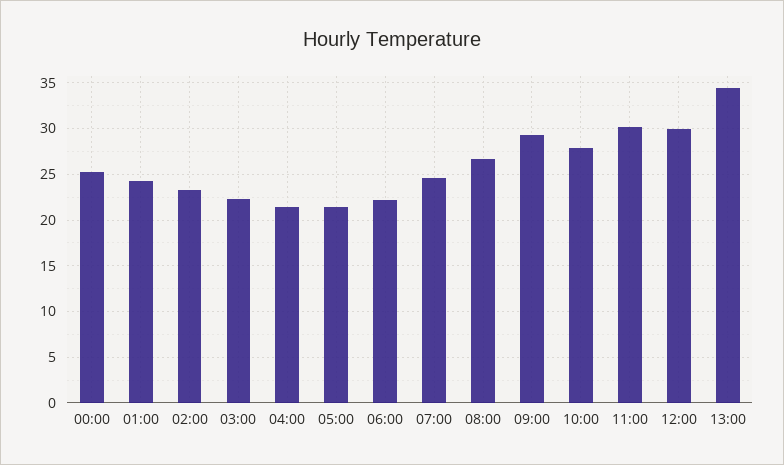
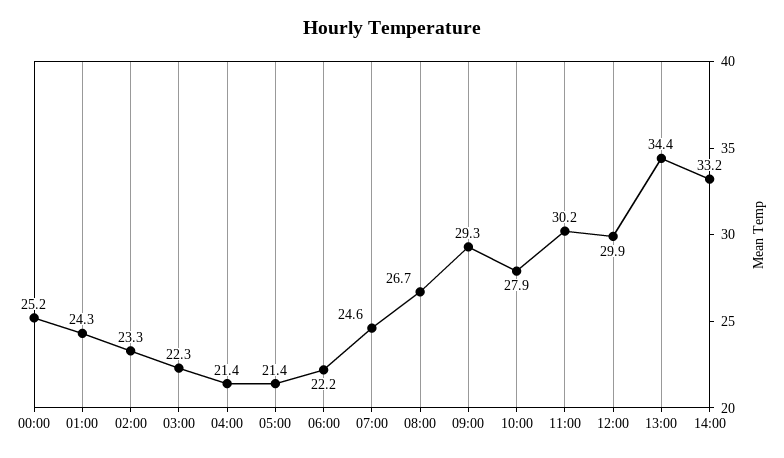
14:00: none -> 33.2

